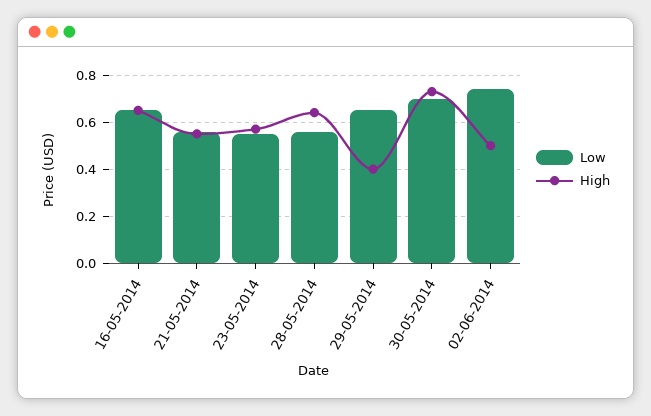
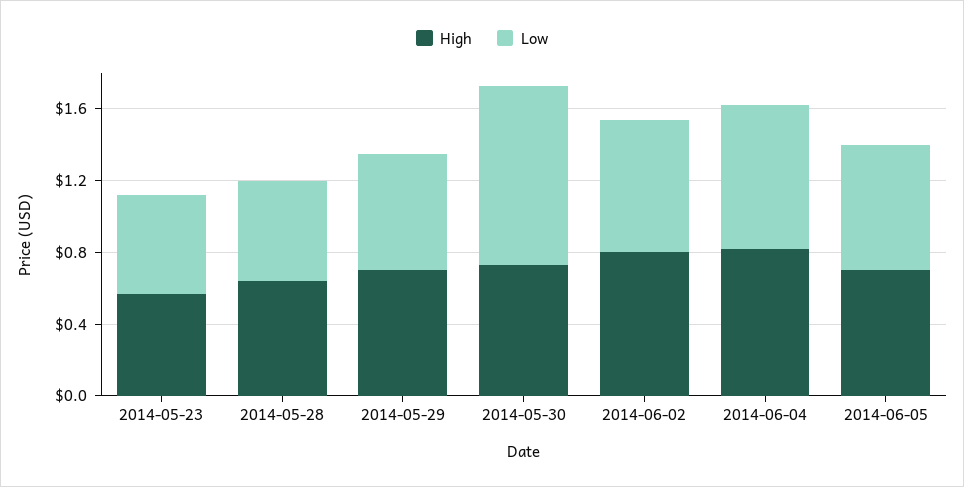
Low, 16-05-2014: 0.65 -> none
High, 16-05-2014: 0.65 -> none
Low, 21-05-2014: 0.55 -> none
High, 21-05-2014: 0.55 -> none
High, 29-05-2014: 0.4 -> 0.7
Low, 30-05-2014: 0.7 -> 1
High, 02-06-2014: 0.5 -> 0.8
High, 2014-06-04: none -> 0.8
Low, 2014-06-04: none -> 0.8
High, 2014-06-05: none -> 0.7
Low, 2014-06-05: none -> 0.7

